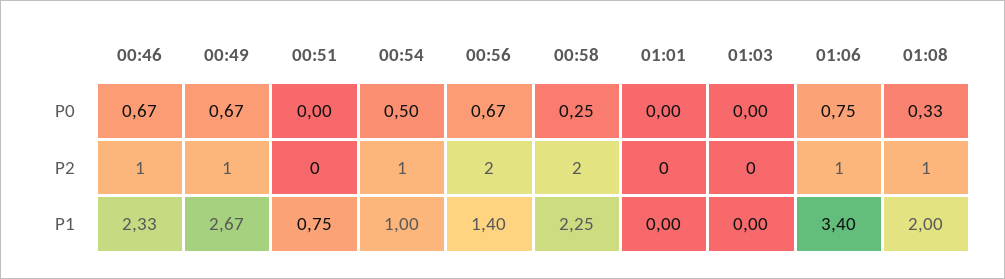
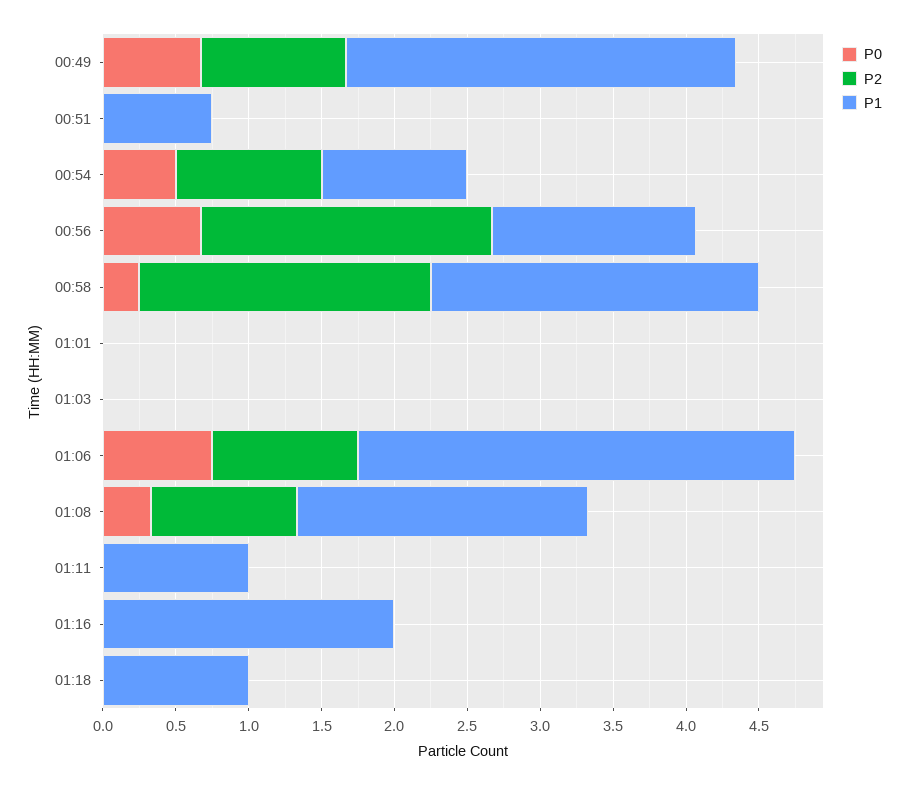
P0, 00:46: 0.67 -> none
P2, 00:46: 1 -> none
P1, 00:46: 2.33 -> none
P1, 01:06: 3.4 -> 3
P0, 01:11: none -> 0
P2, 01:11: none -> 0
P1, 01:11: none -> 1
P0, 01:16: none -> 0
P2, 01:16: none -> 0
P1, 01:16: none -> 2
P0, 01:18: none -> 0
P2, 01:18: none -> 0
P1, 01:18: none -> 1

